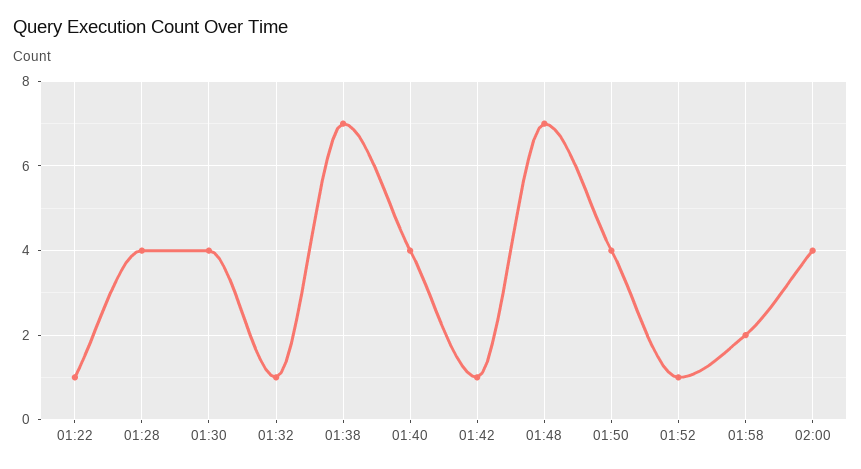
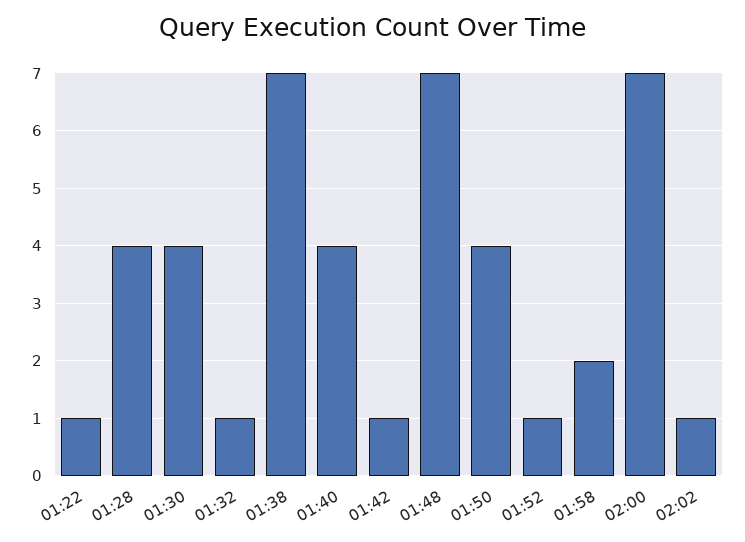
02:00: 4 -> 7
02:02: none -> 1

